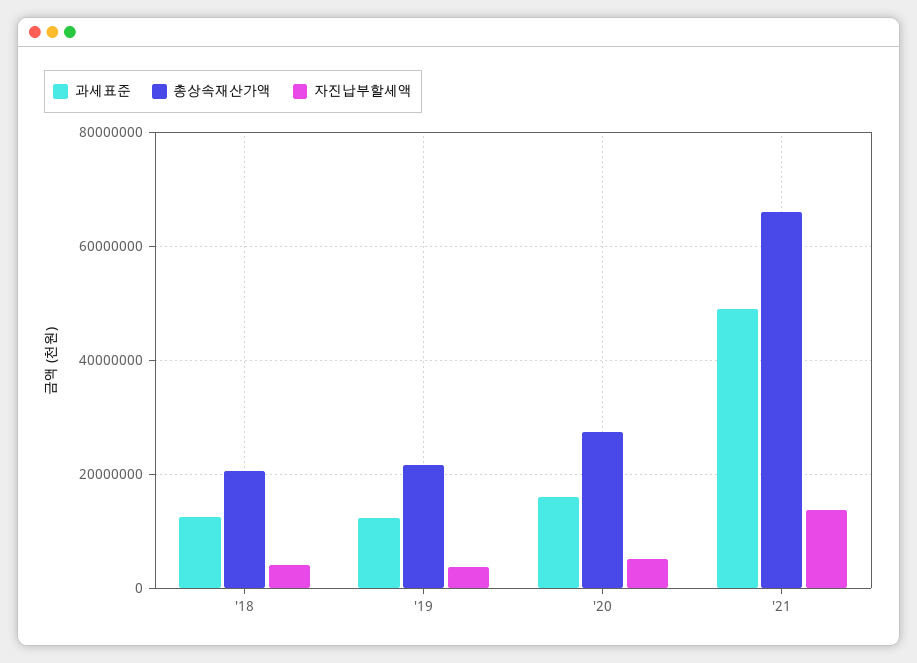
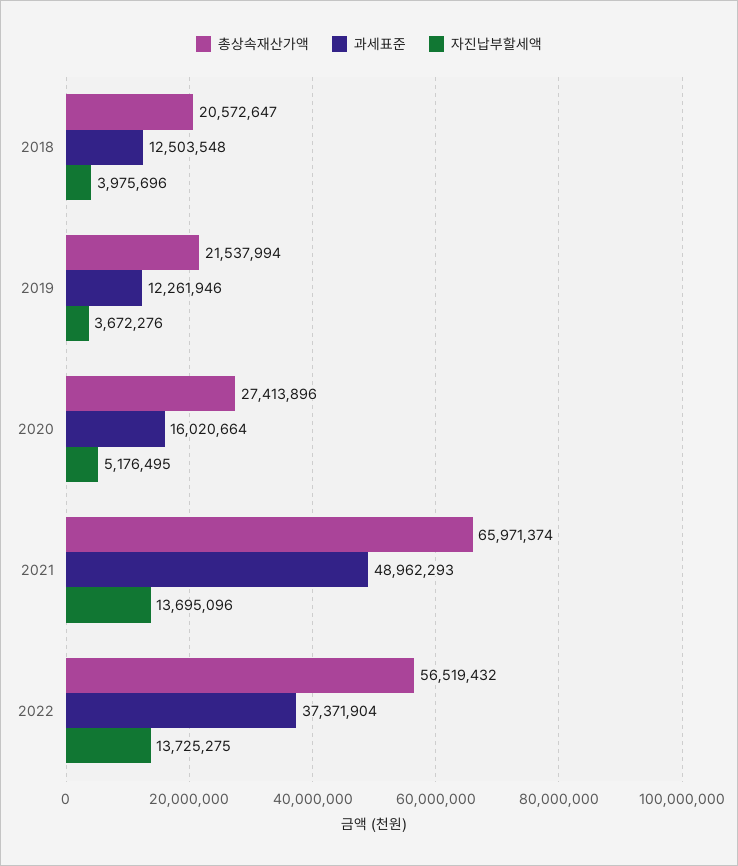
총상속재산가액, 2022: none -> 56519432
과세표준, 2022: none -> 37371904
자진납부할세액, 2022: none -> 13725275

